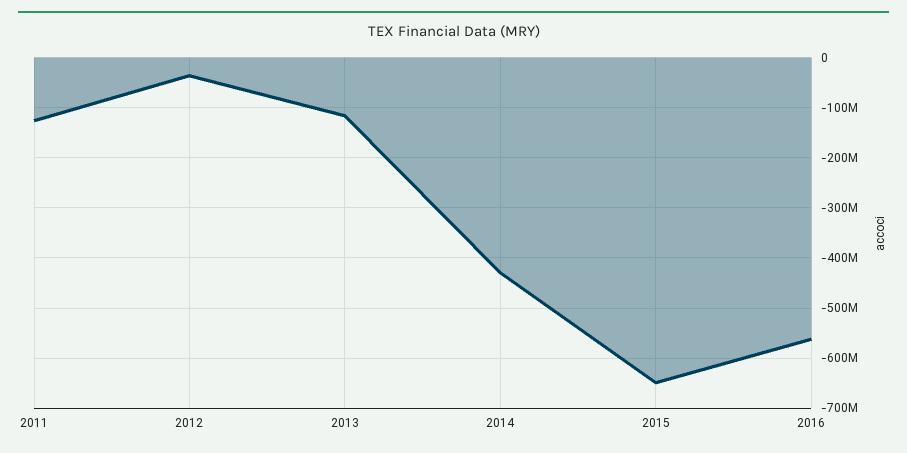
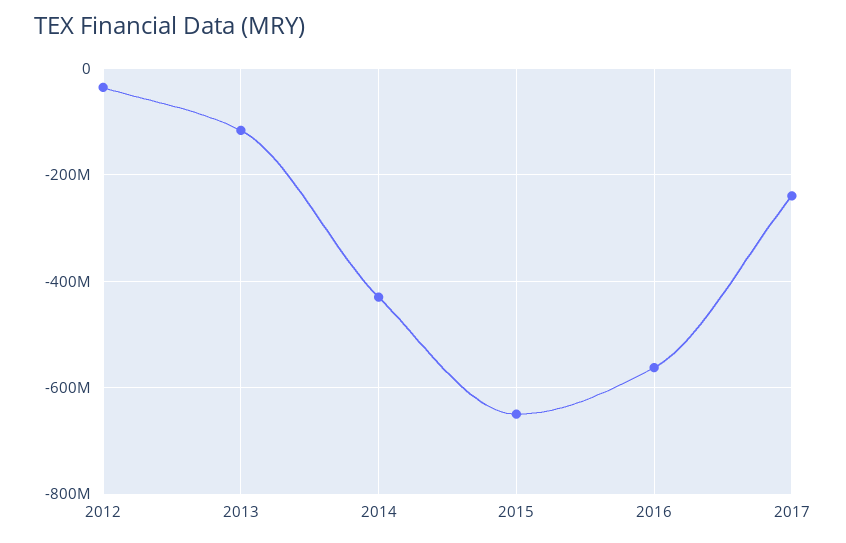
2011: -120000000 -> none
2017: none -> -240000000

